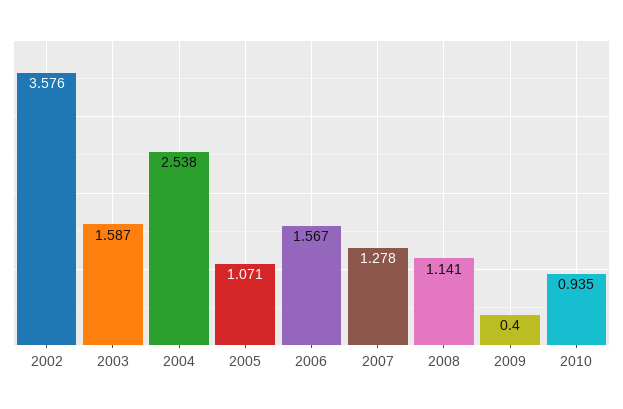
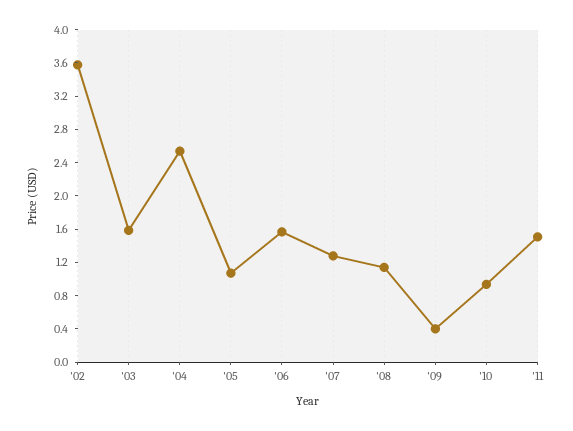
'11: none -> 1.5

